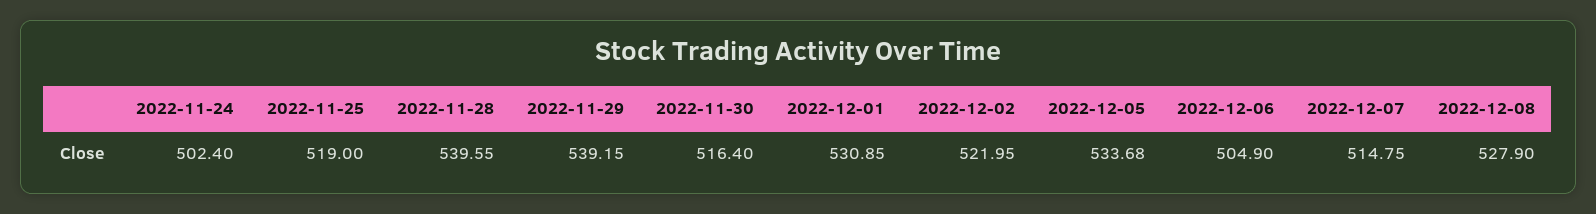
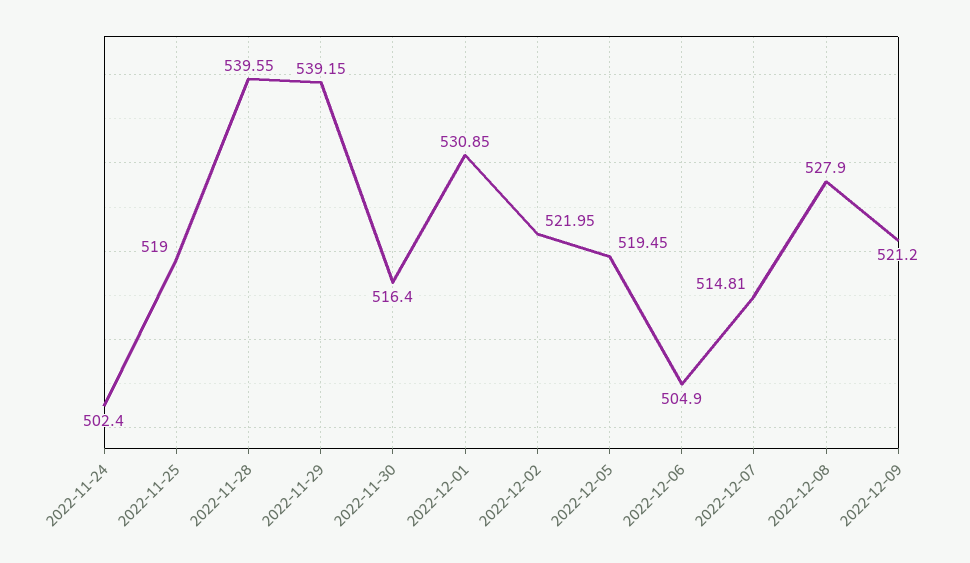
2022-12-05: 533.68 -> 519.45
2022-12-07: 514.75 -> 514.81
2022-12-09: none -> 521.2

